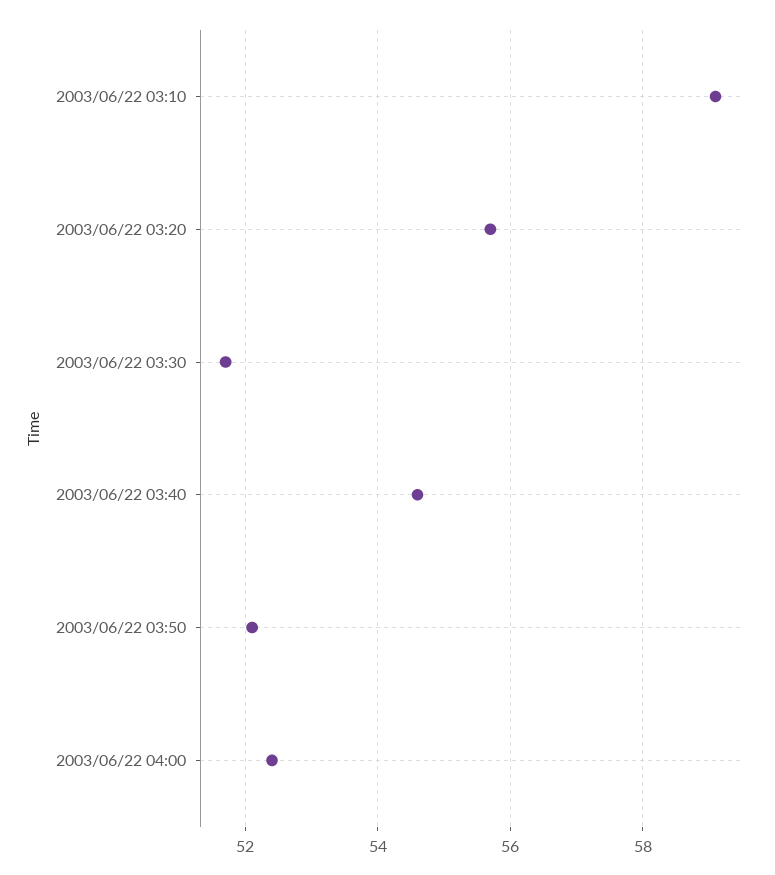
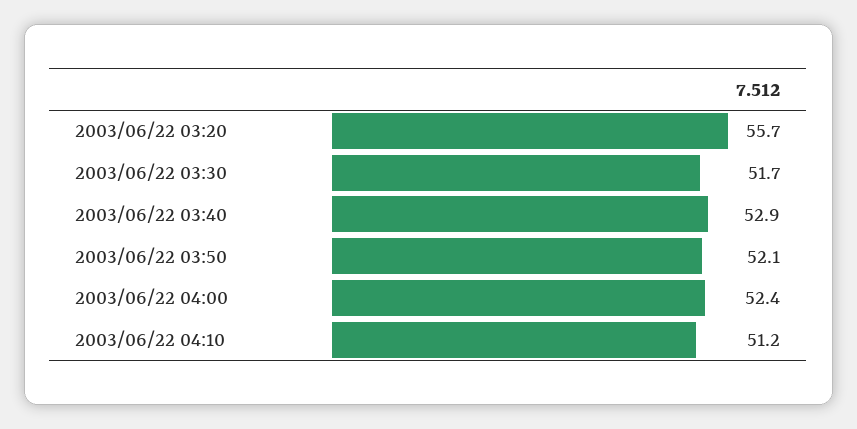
2003/06/22 03:10: 59 -> none
2003/06/22 03:40: 54.5 -> 52.9
2003/06/22 04:10: none -> 51.2

